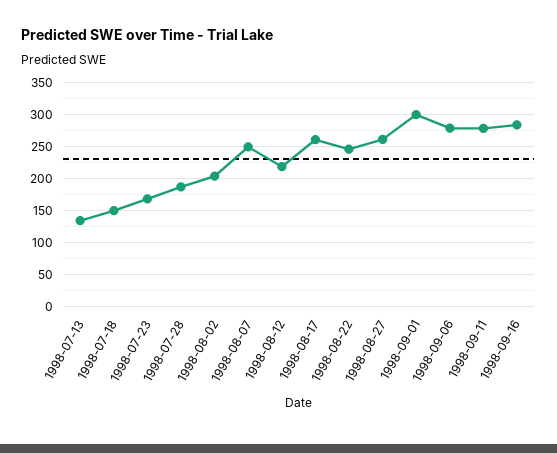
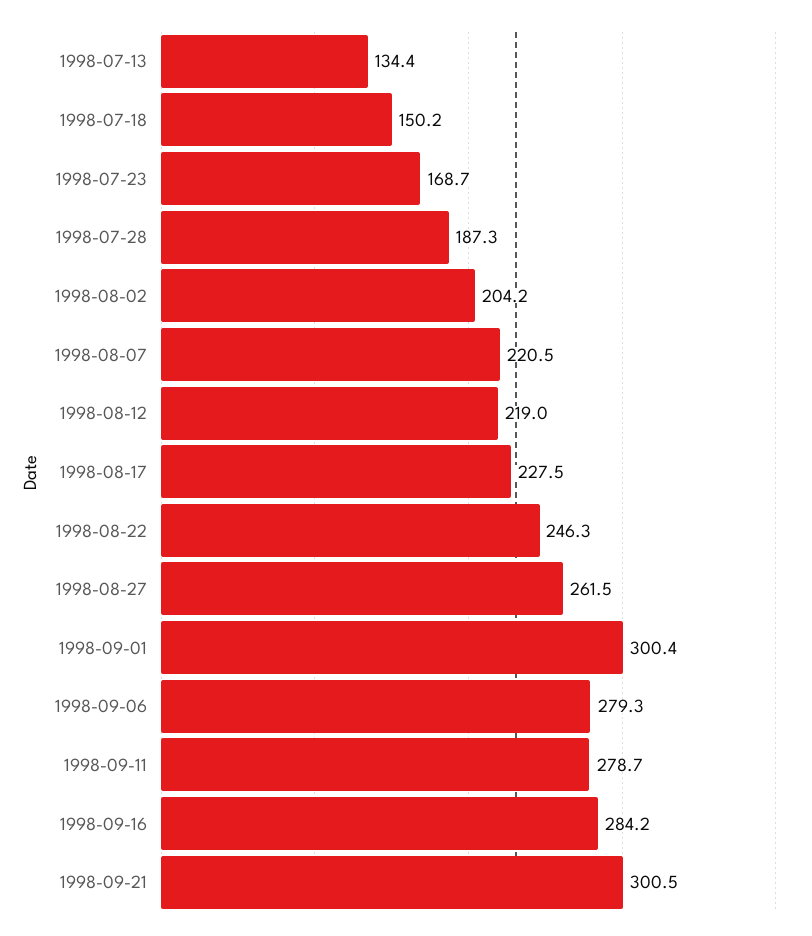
1998-08-07: 250 -> 220.5
1998-08-17: 260 -> 227.5
1998-09-21: none -> 300.5

